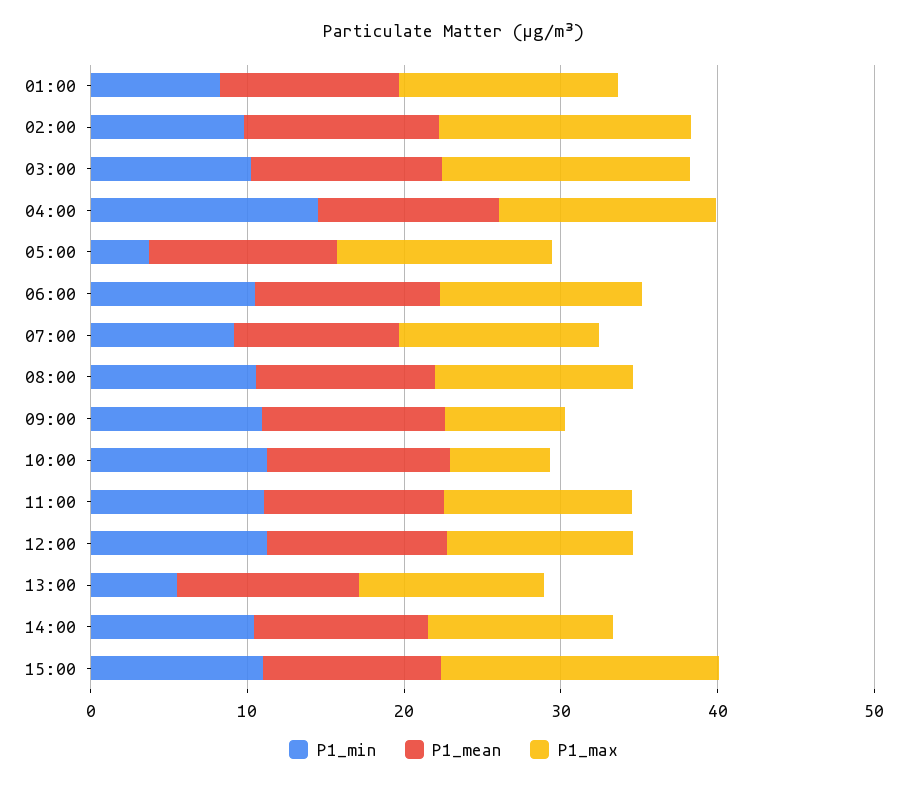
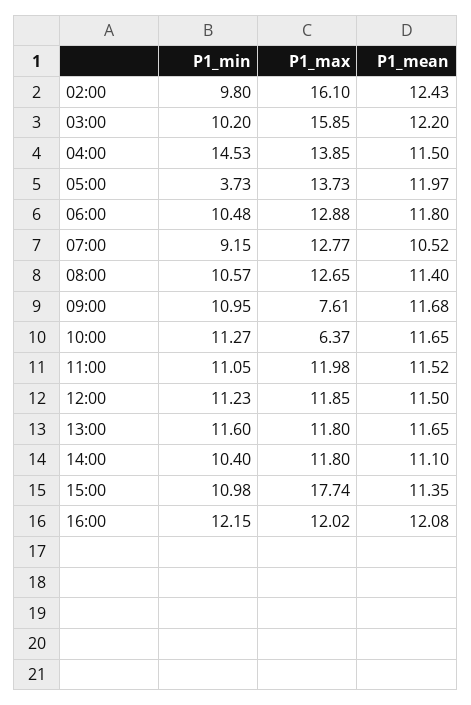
P1_min, 01:00: 8 -> none
P1_mean, 01:00: 12 -> none
P1_max, 01:00: 14 -> none
P1_min, 13:00: 6 -> 11.6
P1_min, 16:00: none -> 12.15
P1_max, 16:00: none -> 12.02
P1_mean, 16:00: none -> 12.08

